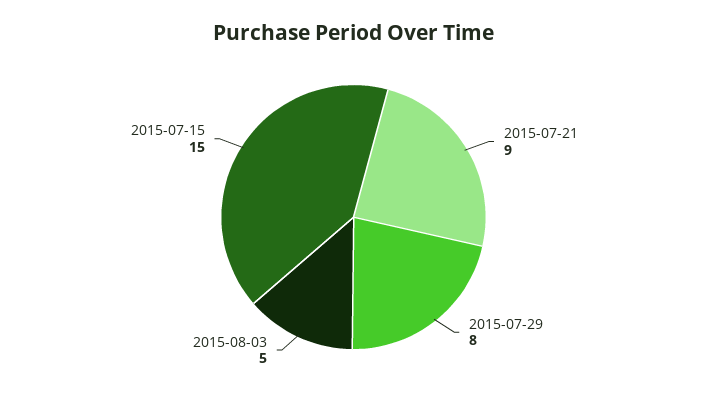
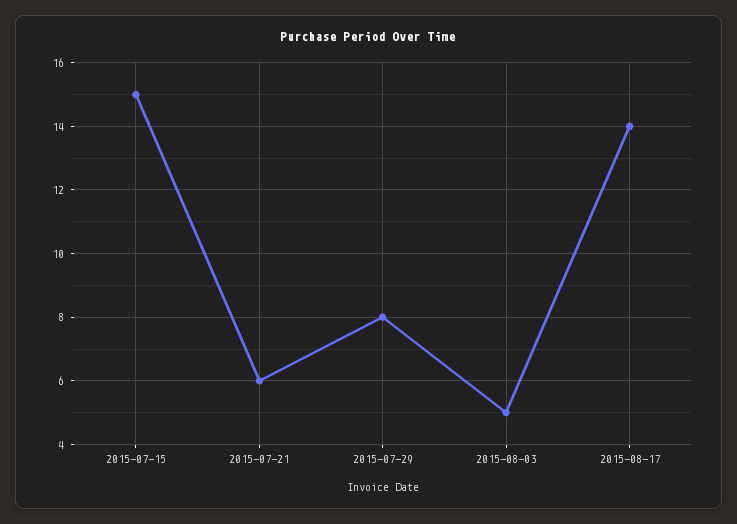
2015-07-21: 9 -> 6
2015-08-17: none -> 14

